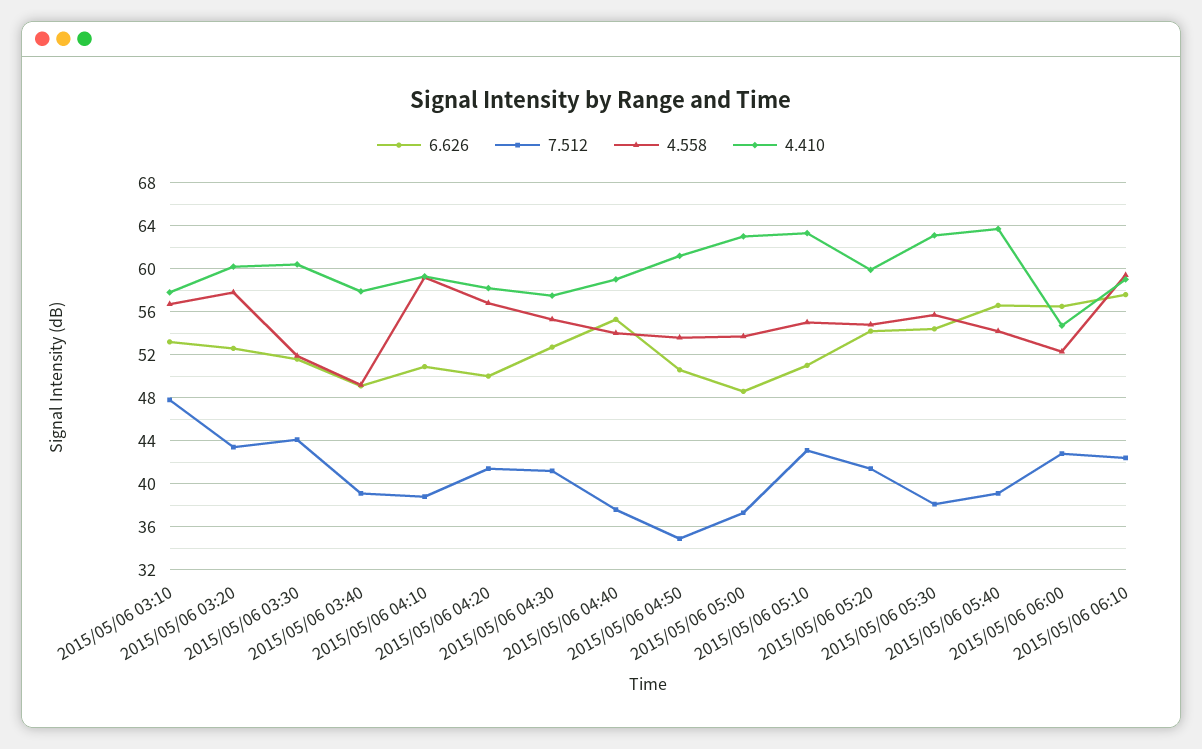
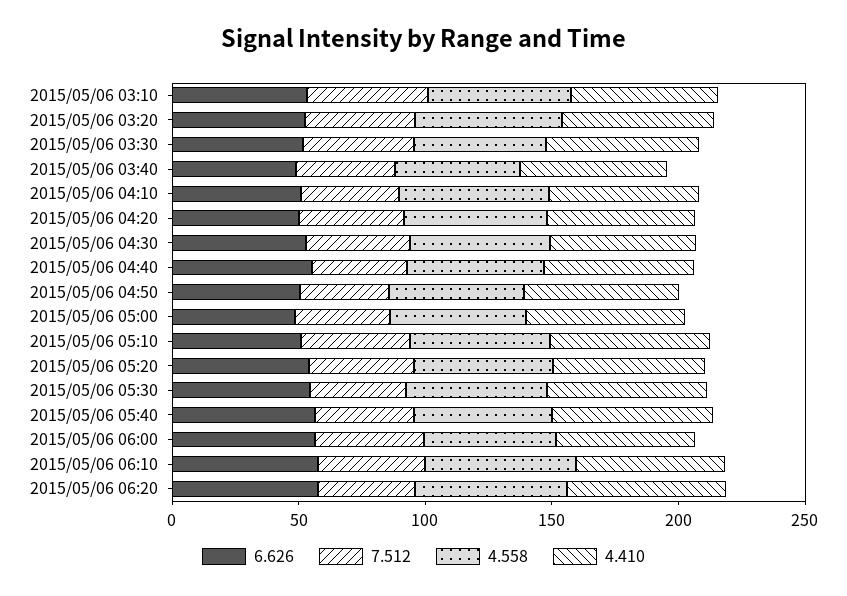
6.626, 2015/05/06 06:20: none -> 60
7.512, 2015/05/06 06:20: none -> 40
4.558, 2015/05/06 06:20: none -> 60
4.410, 2015/05/06 06:20: none -> 60

